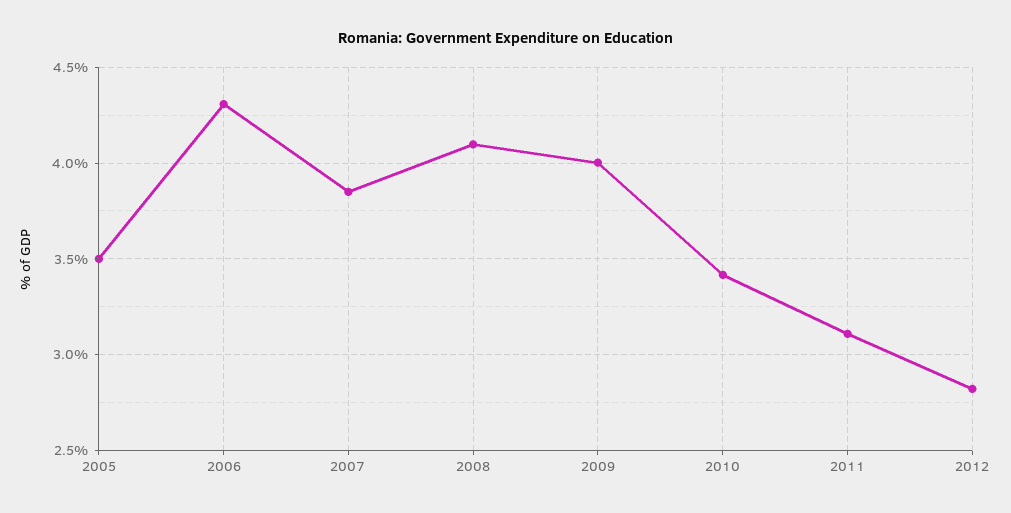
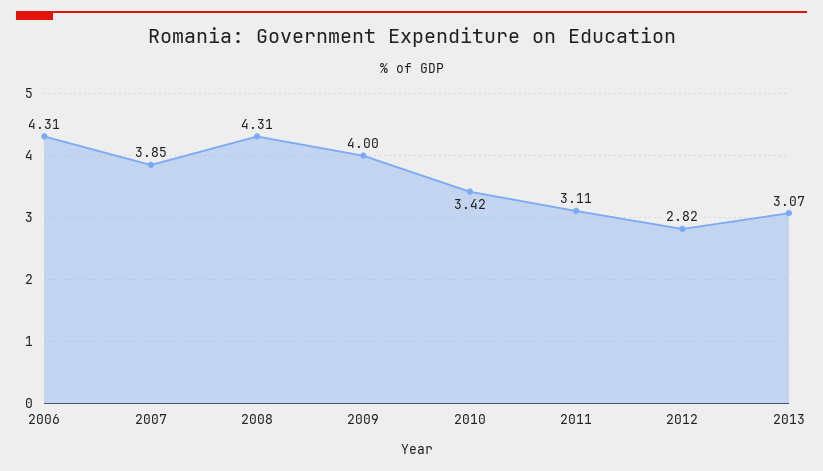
2005: 3.5 -> none
2008: 4.1 -> 4.31
2013: none -> 3.07

